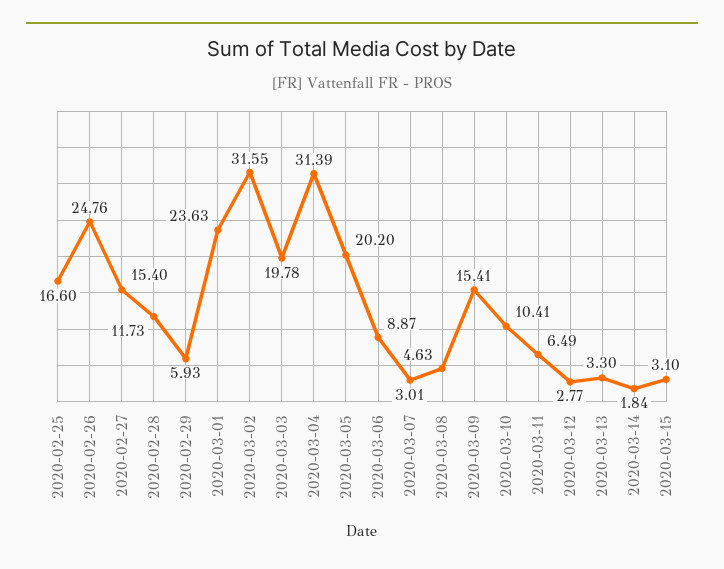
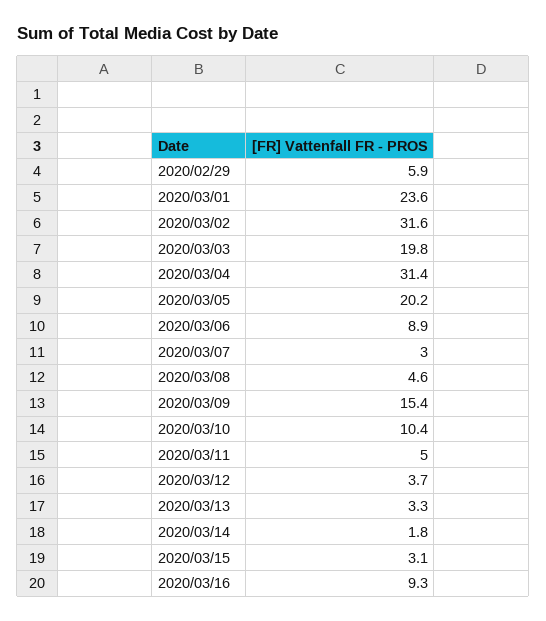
2020-02-25: 16.6 -> none
2020-02-26: 24.76 -> none
2020-02-27: 15.4 -> none
2020-02-28: 11.73 -> none
2020-03-11: 6.49 -> 5
2020-03-12: 2.77 -> 3.7
2020/03/16: none -> 9.3

